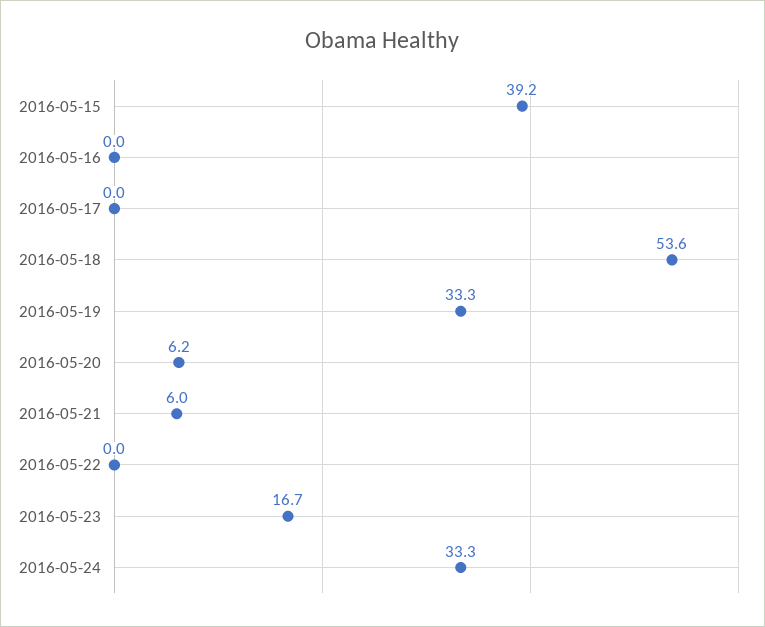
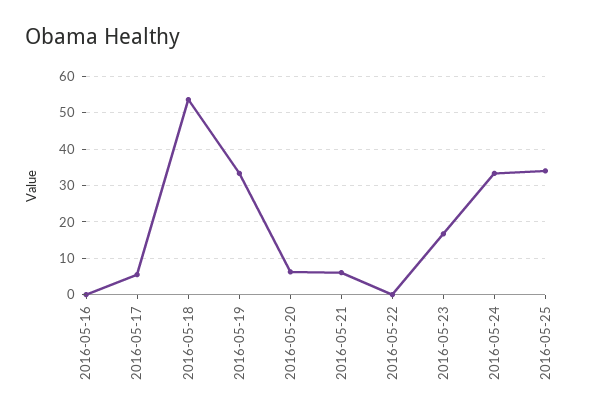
2016-05-15: 39.2 -> none
2016-05-17: 0 -> 6
2016-05-25: none -> 34

